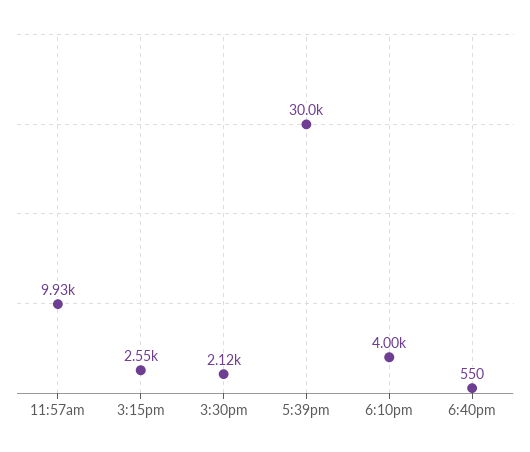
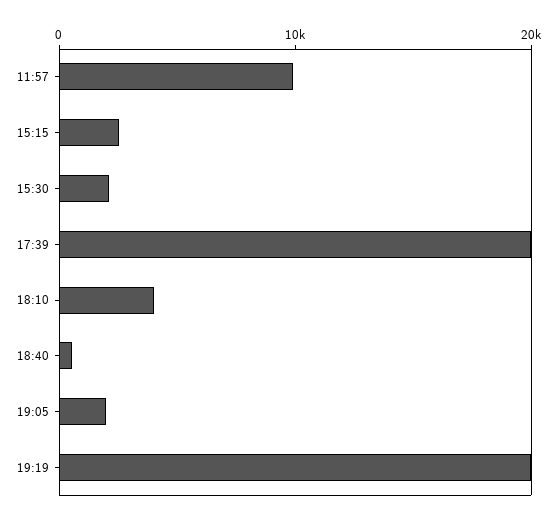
5:39pm: 30000 -> 20000
19:05: none -> 2000
19:19: none -> 20000

